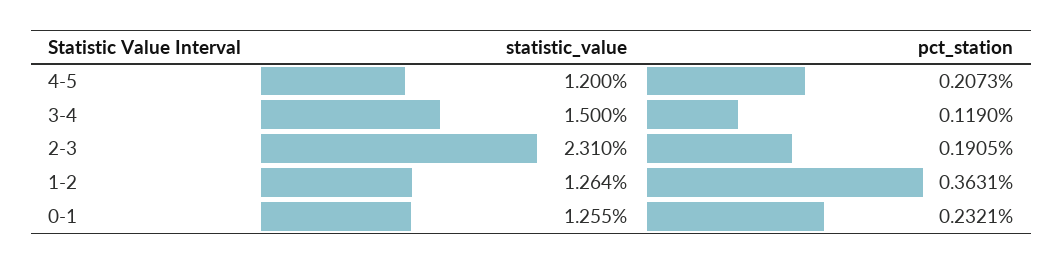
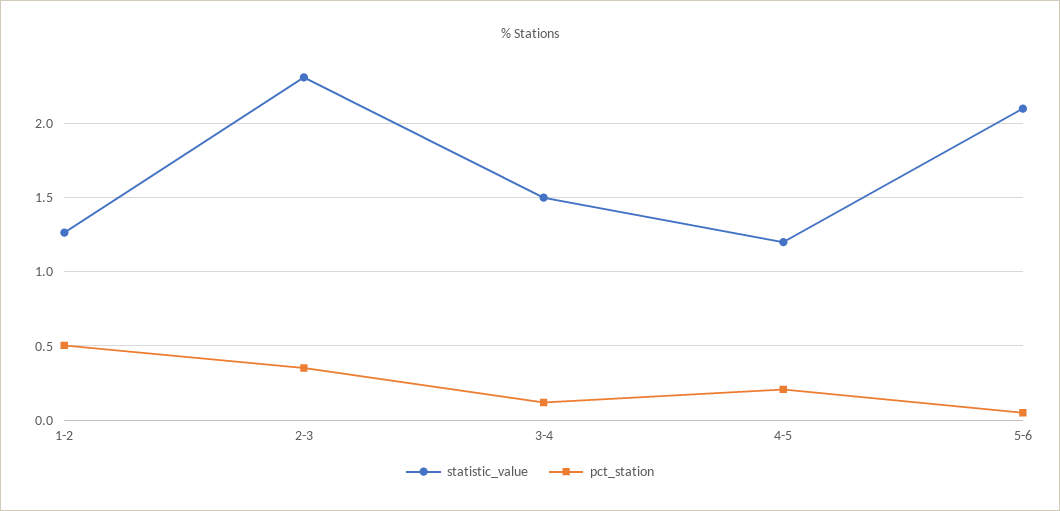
pct_station, 2-3: 0.1905 -> 0.35
pct_station, 1-2: 0.3631 -> 0.5
statistic_value, 0-1: 1.255 -> none
pct_station, 0-1: 0.2321 -> none
statistic_value, 5-6: none -> 2.1
pct_station, 5-6: none -> 0.05

